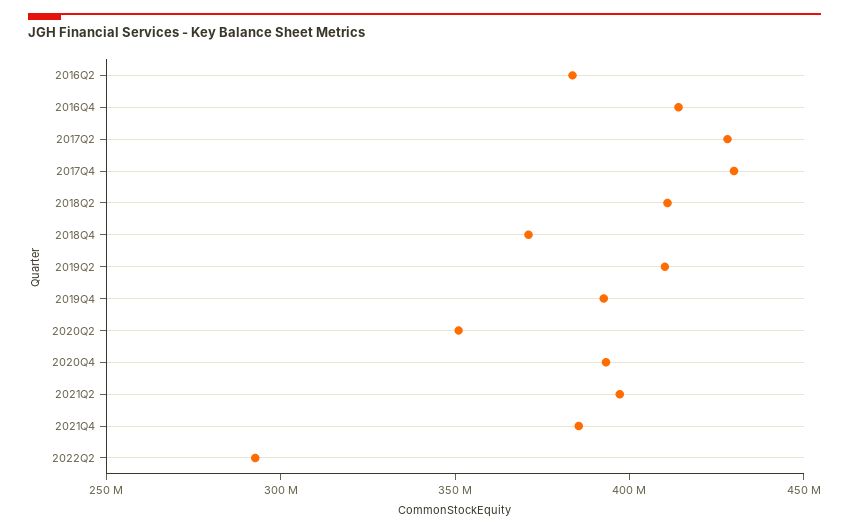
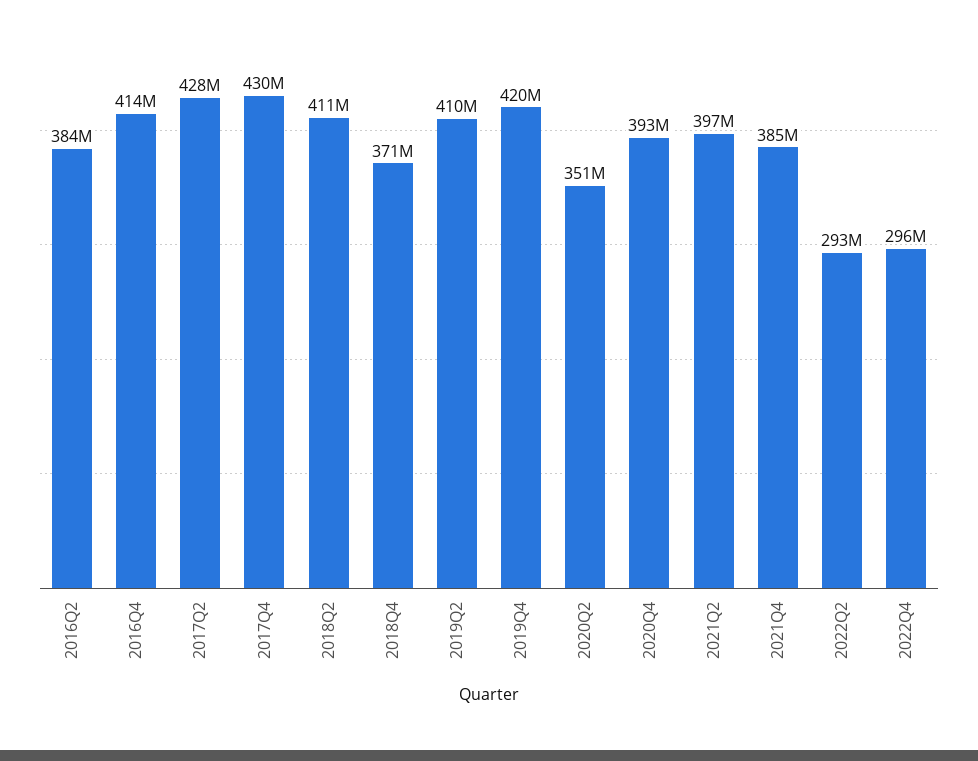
2019Q4: 390000000 -> 420000000
2022Q4: none -> 296000000

